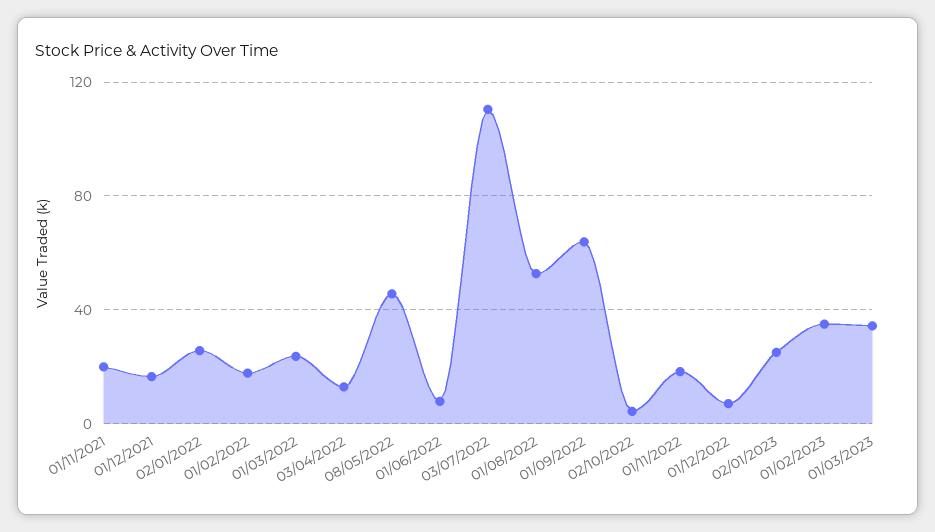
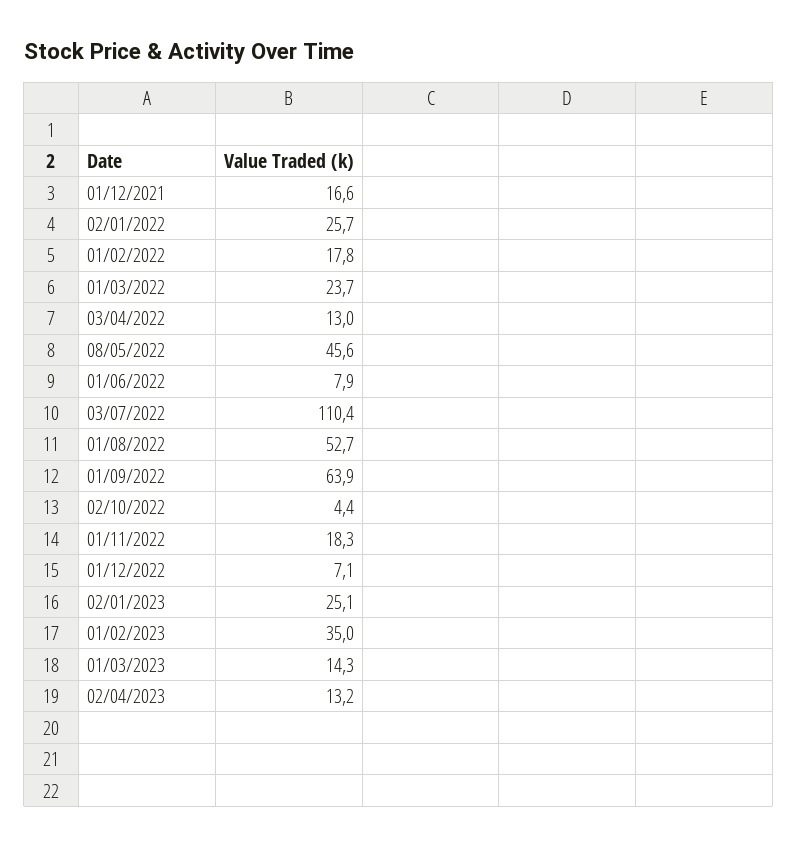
01/11/2021: 20 -> none
01/03/2023: 35 -> 14.3
02/04/2023: none -> 13.2

